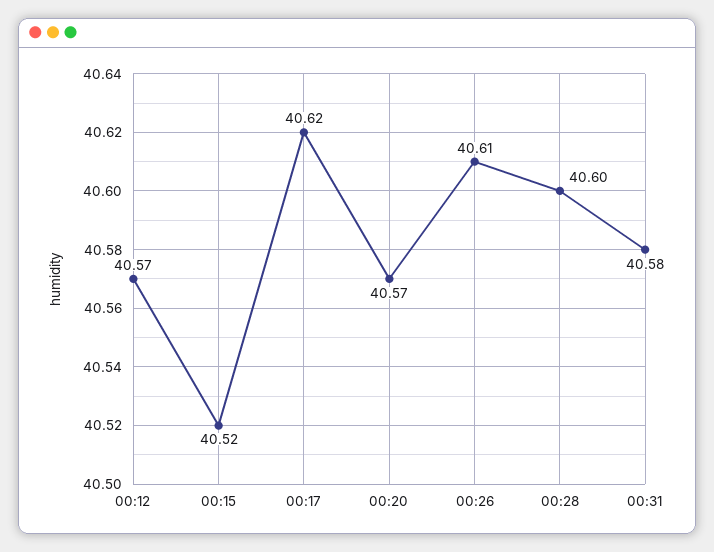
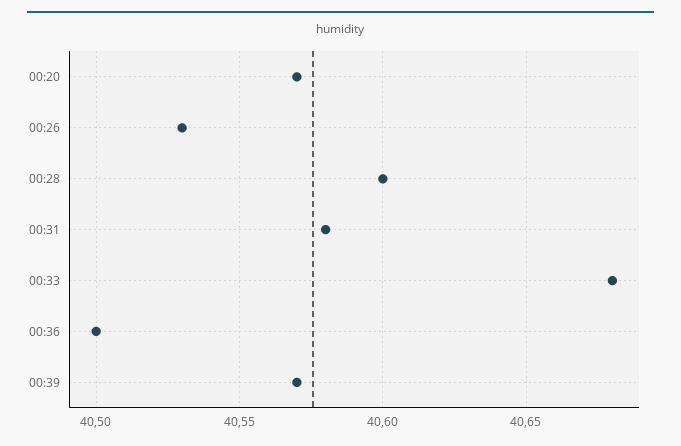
00:12: 40.57 -> none
00:15: 40.52 -> none
00:17: 40.62 -> none
00:26: 40.61 -> 40.53
00:33: none -> 40.68
00:36: none -> 40.5
00:39: none -> 40.57

